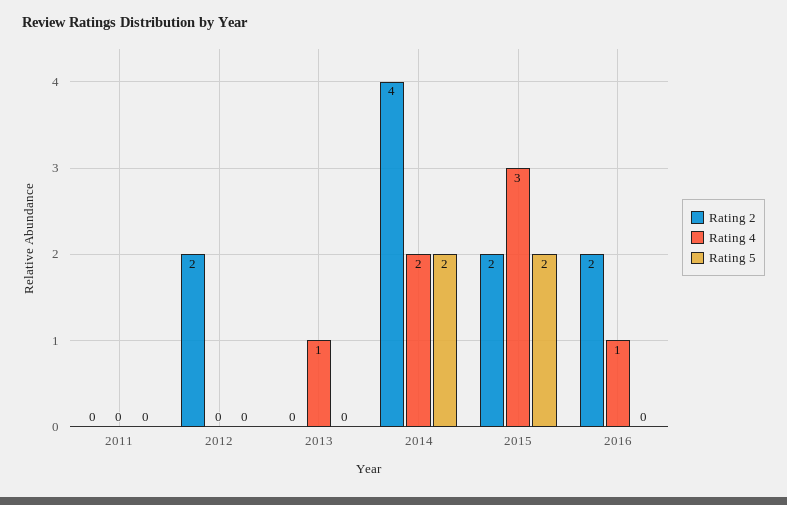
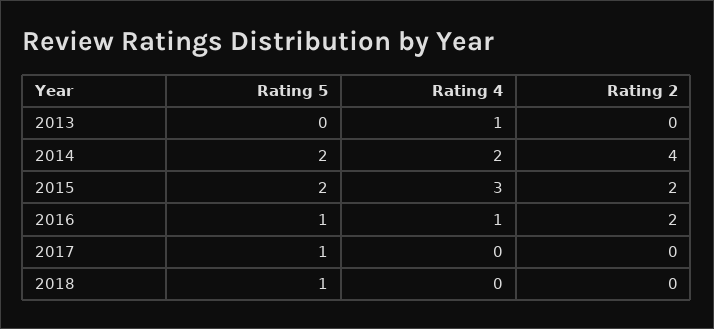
Rating 2, 2011: 0 -> none
Rating 4, 2011: 0 -> none
Rating 5, 2011: 0 -> none
Rating 2, 2012: 2 -> none
Rating 4, 2012: 0 -> none
Rating 5, 2012: 0 -> none
Rating 5, 2016: 0 -> 1
Rating 5, 2017: none -> 1
Rating 4, 2017: none -> 0
Rating 2, 2017: none -> 0
Rating 5, 2018: none -> 1
Rating 4, 2018: none -> 0
Rating 2, 2018: none -> 0

